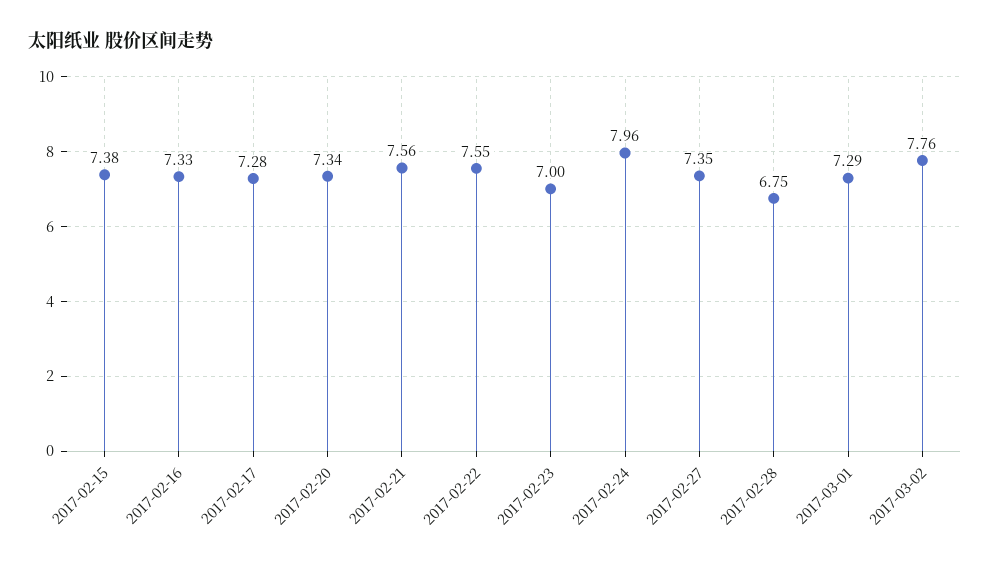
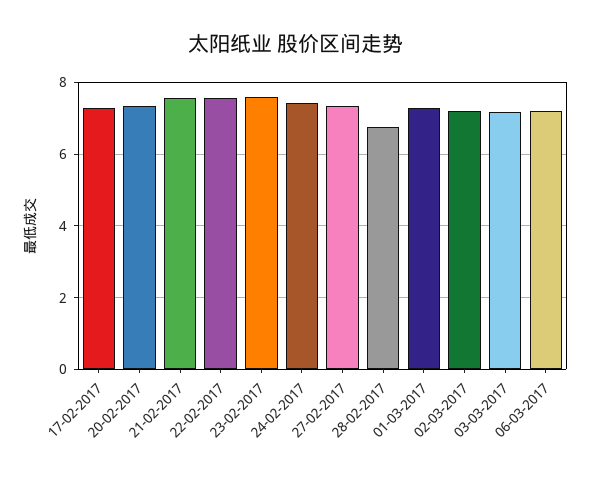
2017-02-15: 7.38 -> none
2017-02-16: 7.33 -> none
2017-02-23: 7 -> 7.6
2017-02-24: 7.96 -> 7.4
2017-03-02: 7.76 -> 7.2
03-03-2017: none -> 7.2
06-03-2017: none -> 7.2

